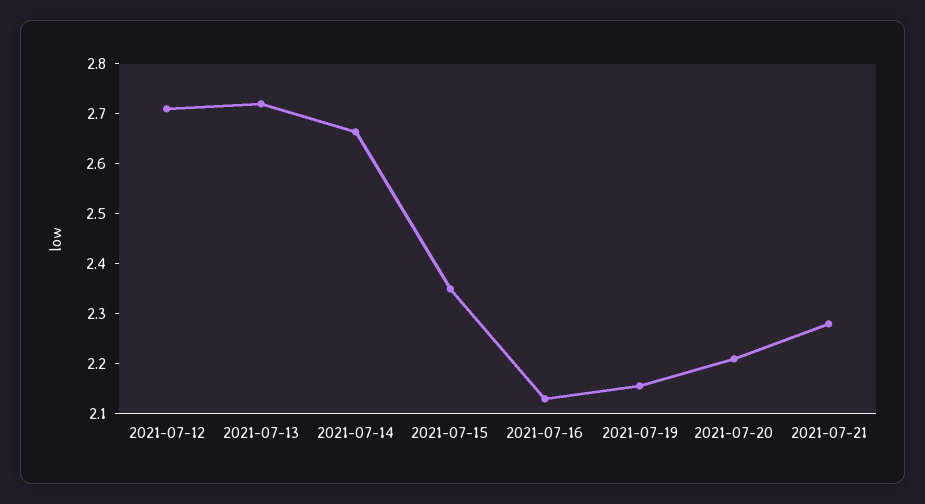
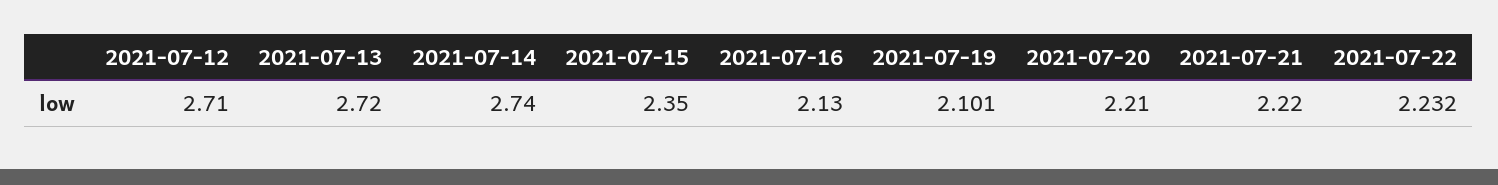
2021-07-14: 2.66 -> 2.74
2021-07-19: 2.16 -> 2.101
2021-07-21: 2.28 -> 2.22
2021-07-22: none -> 2.232

